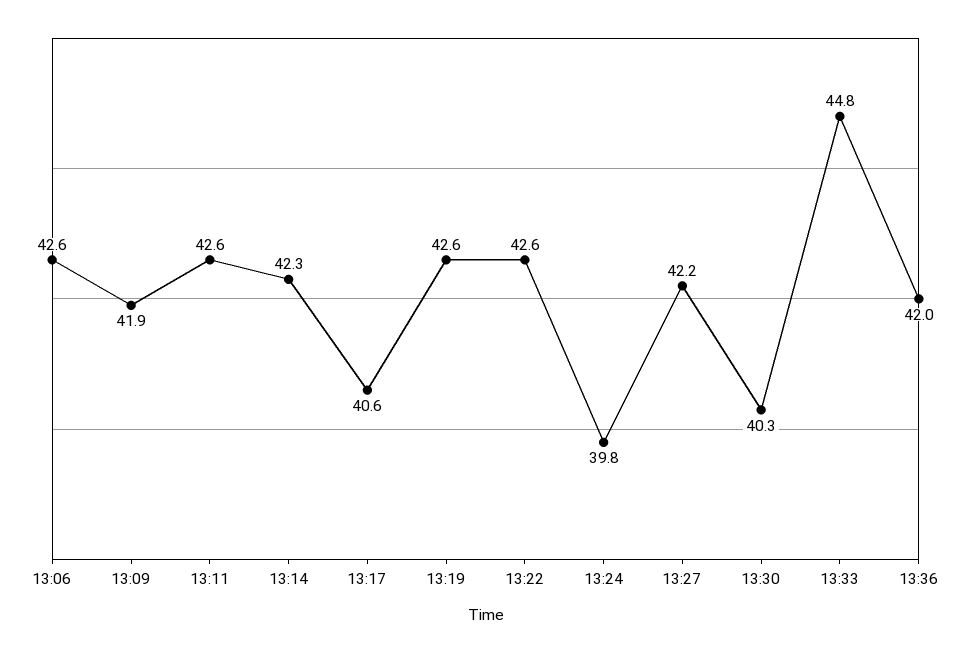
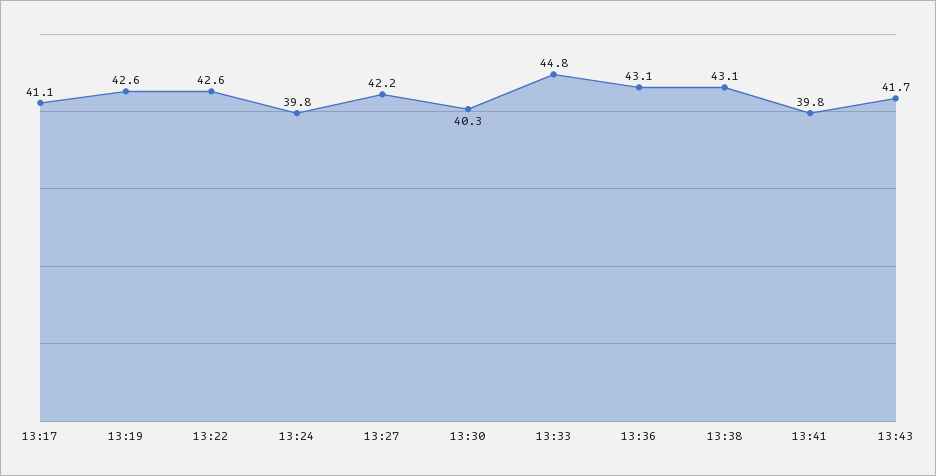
13:06: 42.6 -> none
13:09: 41.9 -> none
13:11: 42.6 -> none
13:14: 42.3 -> none
13:17: 40.6 -> 41.1
13:36: 42 -> 43.1
13:38: none -> 43.1
13:41: none -> 39.8
13:43: none -> 41.7

